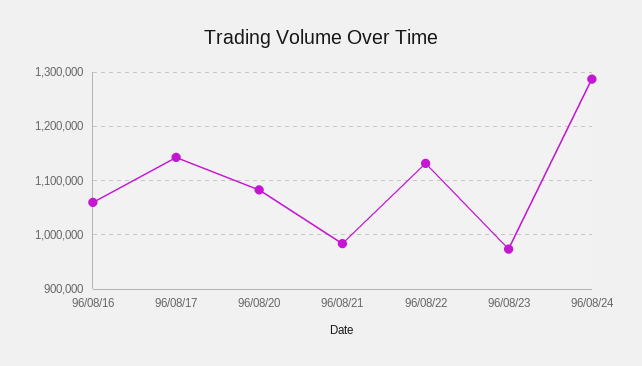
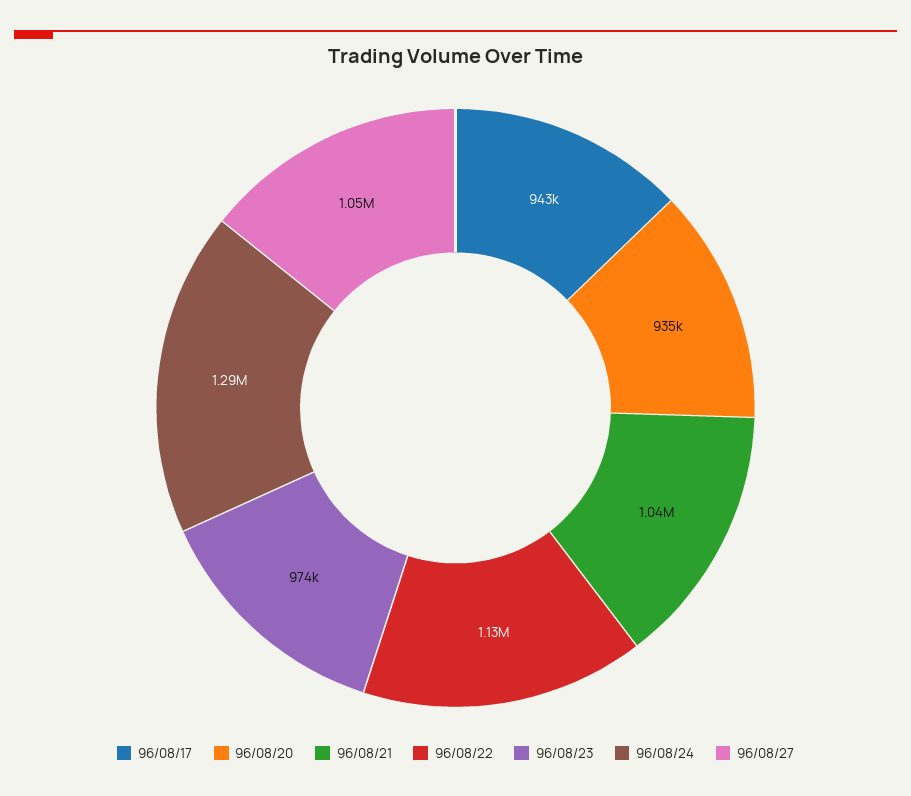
96/08/16: 1060000 -> none
96/08/17: 1140000 -> 943000
96/08/20: 1080000 -> 935000
96/08/21: 980000 -> 1040000
96/08/27: none -> 1050000

